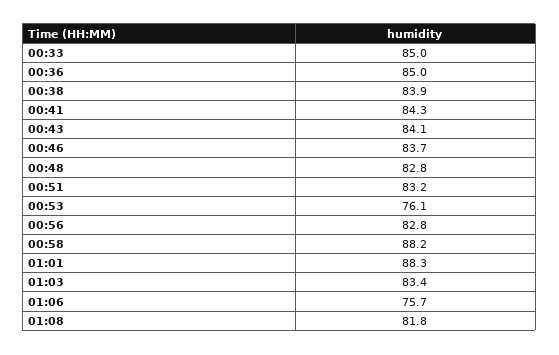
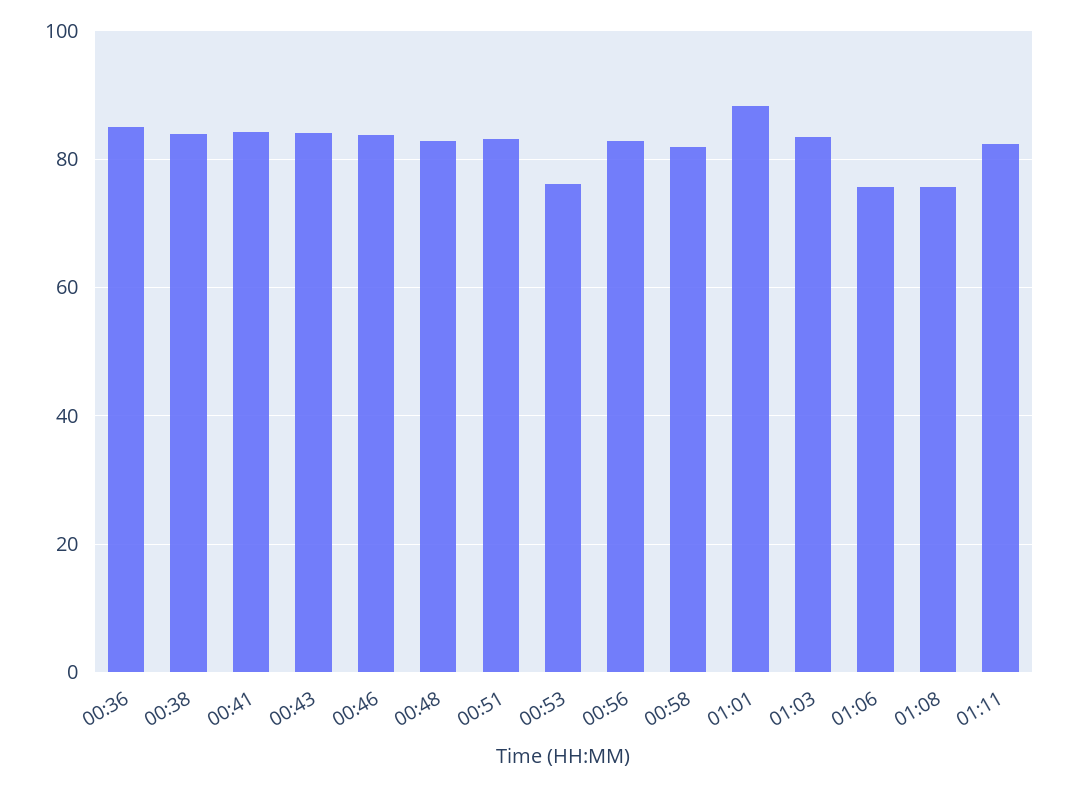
00:33: 85 -> none
00:58: 88.2 -> 82
01:08: 81.8 -> 76
01:11: none -> 82

